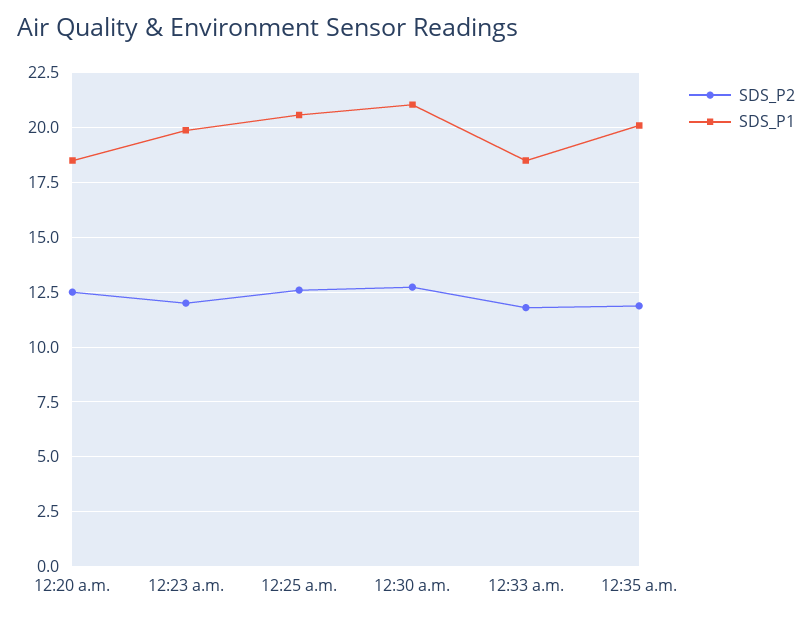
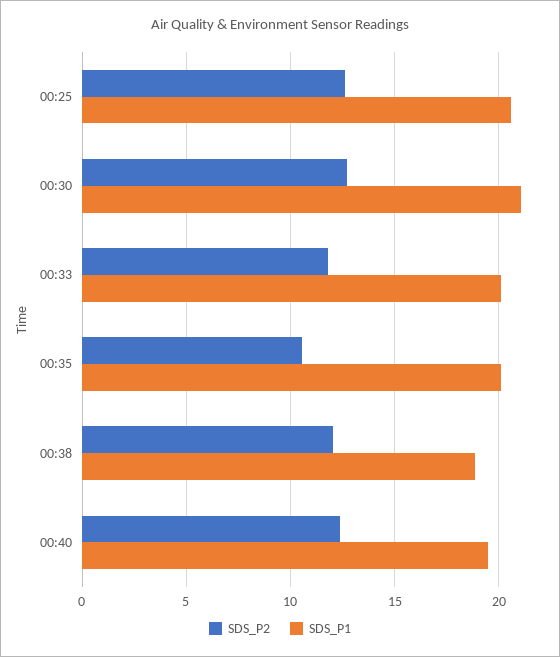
SDS_P2, 12:20 a.m.: 12.5 -> none
SDS_P1, 12:20 a.m.: 18.5 -> none
SDS_P2, 12:23 a.m.: 12 -> none
SDS_P1, 12:23 a.m.: 20 -> none
SDS_P1, 12:33 a.m.: 18.5 -> 20
SDS_P2, 12:35 a.m.: 12 -> 10.5
SDS_P2, 00:38: none -> 12
SDS_P1, 00:38: none -> 19
SDS_P2, 00:40: none -> 12.5
SDS_P1, 00:40: none -> 19.5

